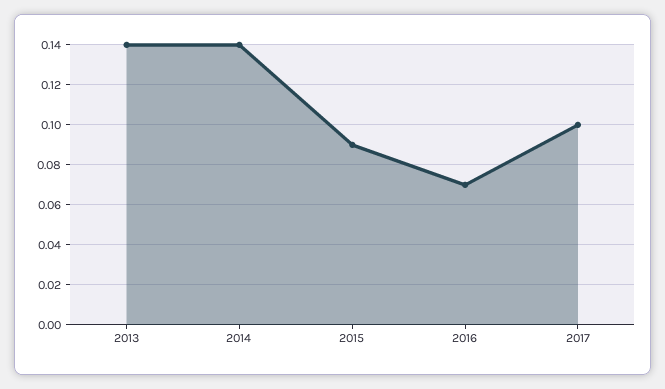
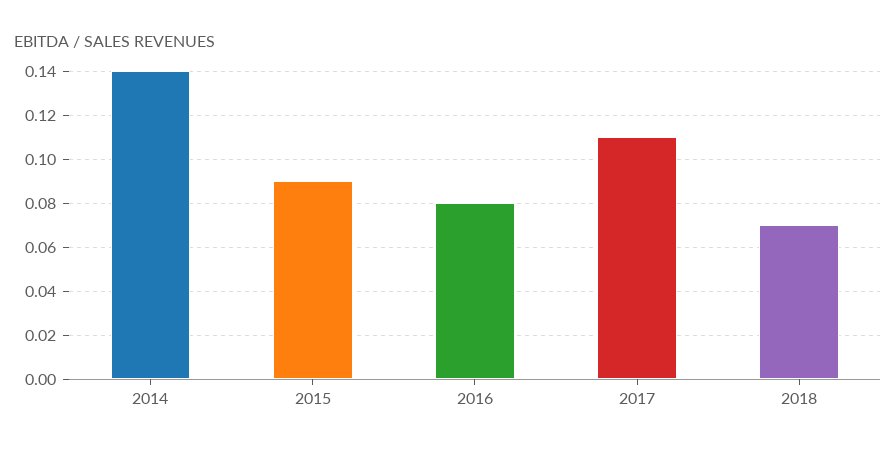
2013: 0.14 -> none
2016: 0.07 -> 0.08
2017: 0.1 -> 0.11
2018: none -> 0.07

